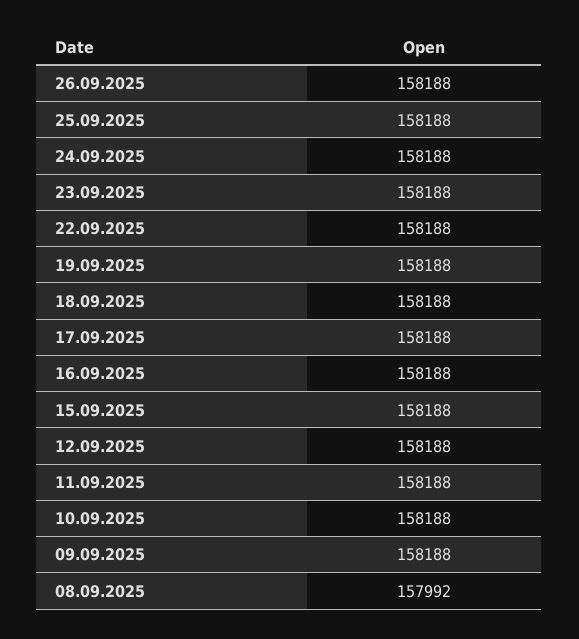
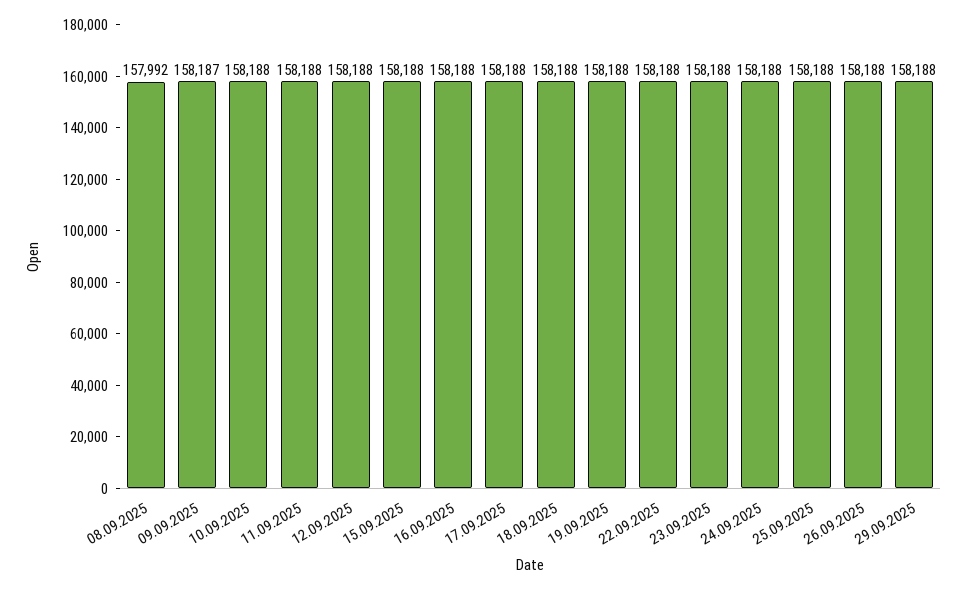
09.09.2025: 158188 -> 158187
29.09.2025: none -> 158188

